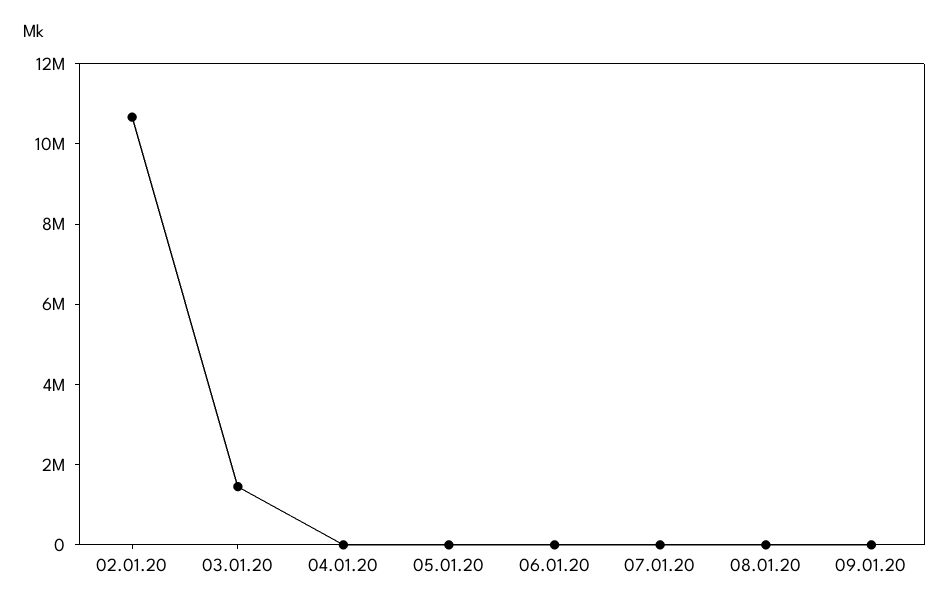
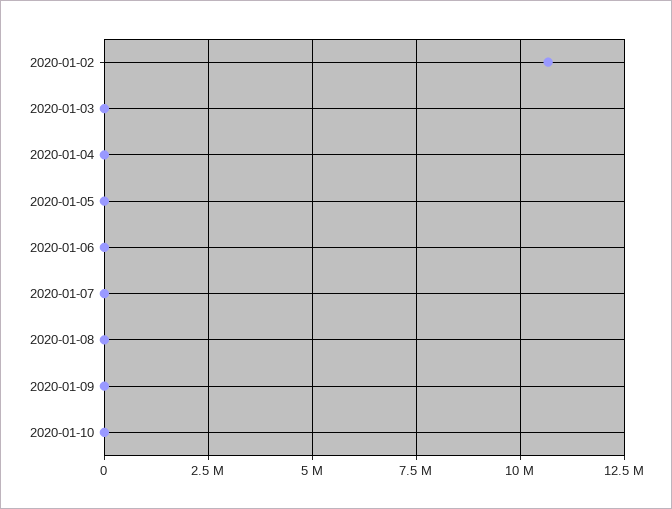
03.01.20: 1500000 -> 0
2020-01-10: none -> 0

